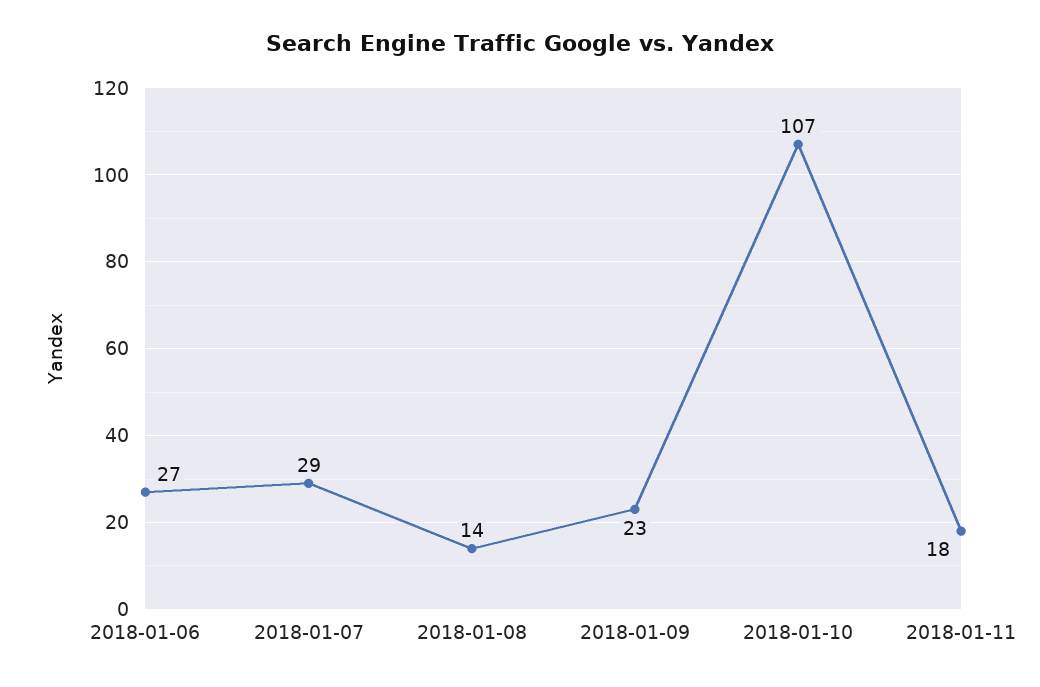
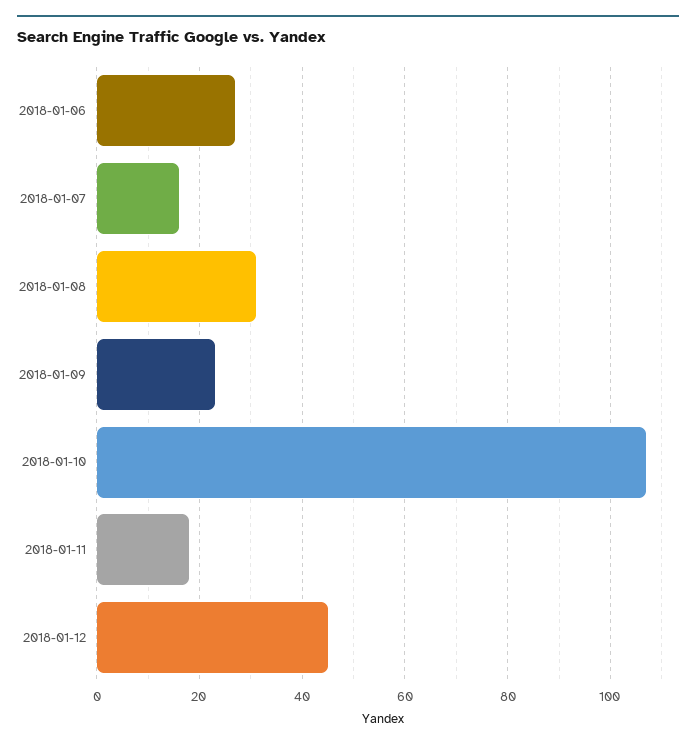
2018-01-07: 29 -> 15
2018-01-08: 14 -> 30
2018-01-12: none -> 45

